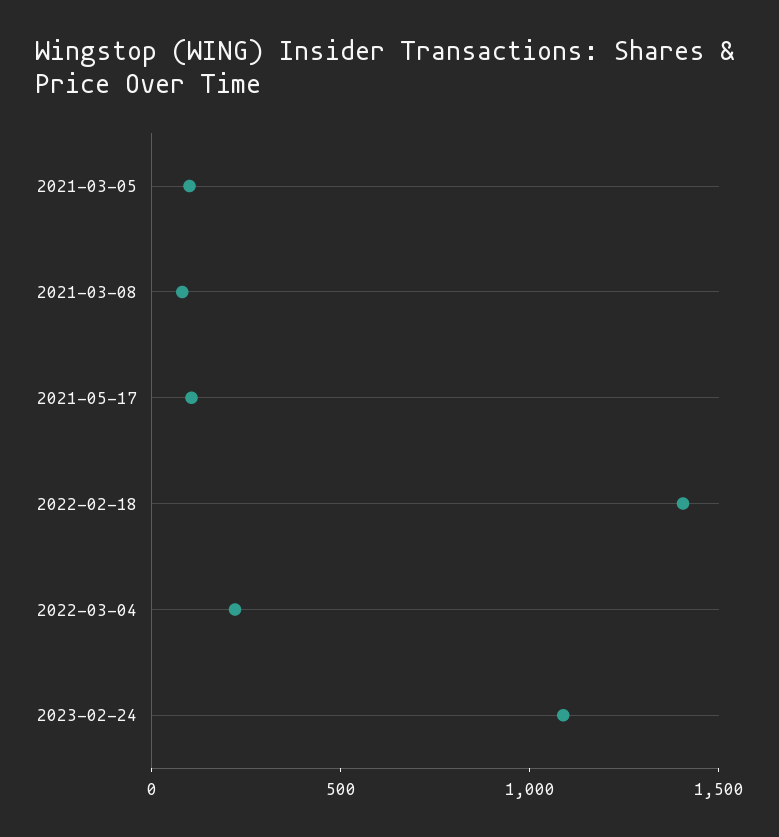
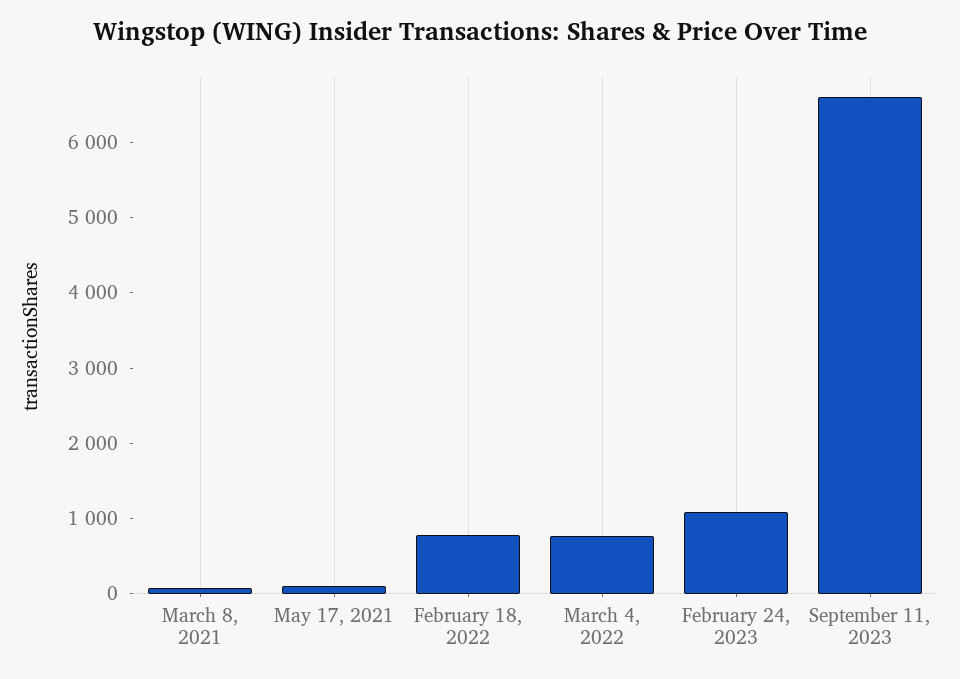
2021-03-05: 100 -> none
2022-02-18: 1400 -> 800
2022-03-04: 200 -> 800
September 11, 2023: none -> 6600

